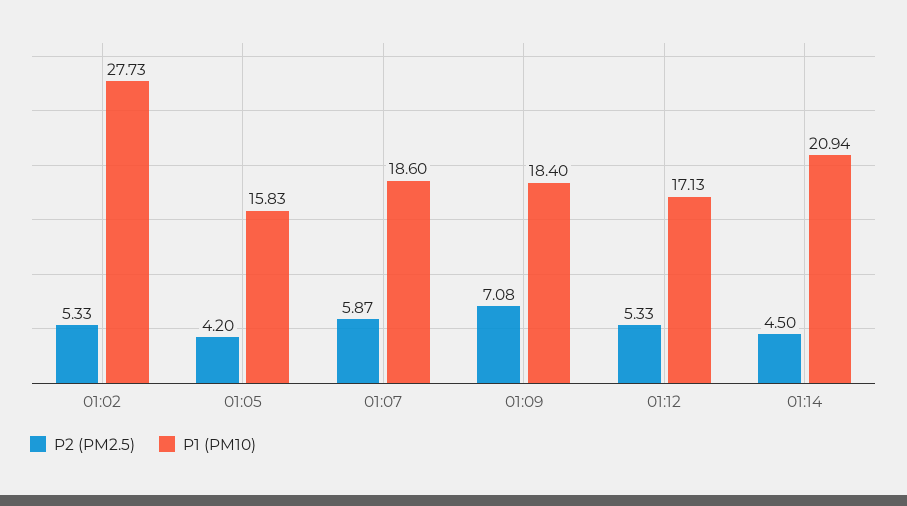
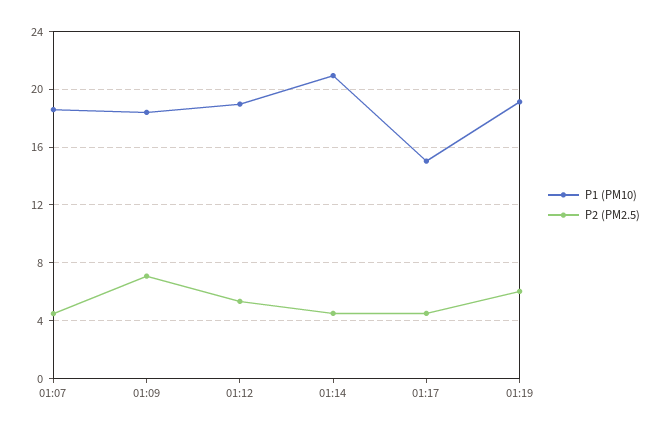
P2 (PM2.5), 01:02: 5.33 -> none
P1 (PM10), 01:02: 27.73 -> none
P2 (PM2.5), 01:05: 4.2 -> none
P1 (PM10), 01:05: 15.83 -> none
P2 (PM2.5), 01:07: 5.87 -> 4.5
P1 (PM10), 01:12: 17.13 -> 19
P1 (PM10), 01:17: none -> 15
P2 (PM2.5), 01:17: none -> 4.5
P1 (PM10), 01:19: none -> 19
P2 (PM2.5), 01:19: none -> 6

